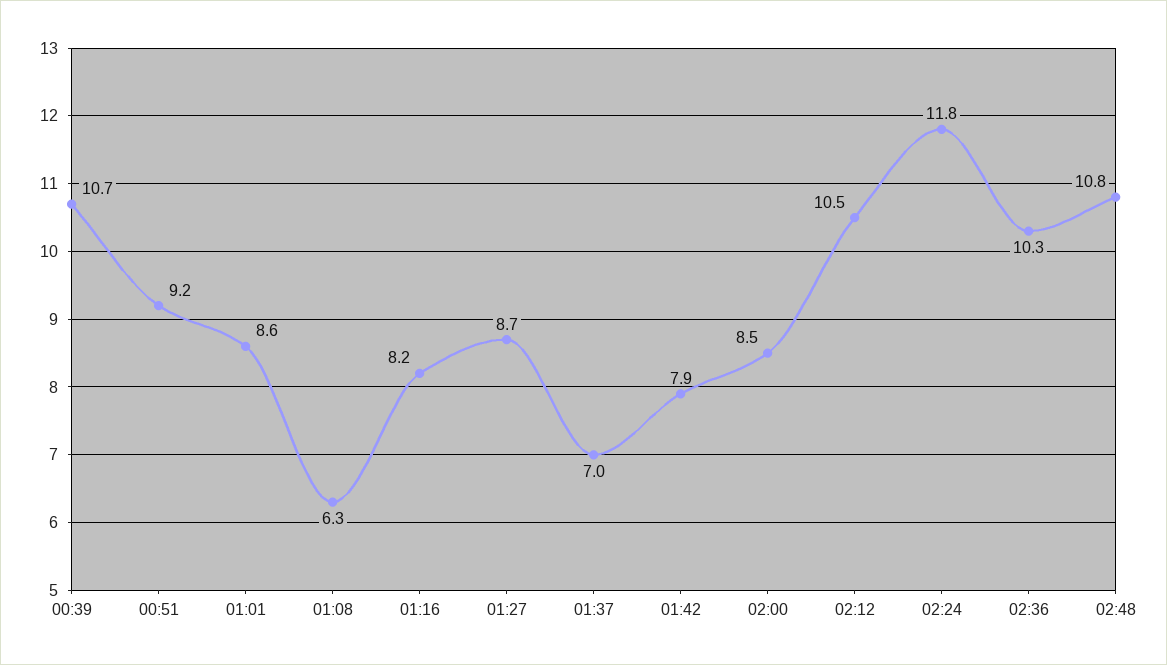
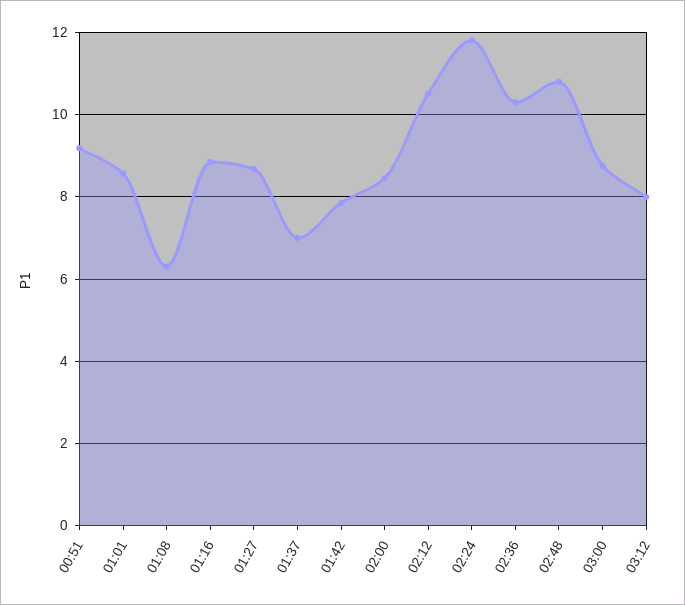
00:39: 10.7 -> none
01:16: 8.2 -> 8.8
03:00: none -> 8.8
03:12: none -> 8

